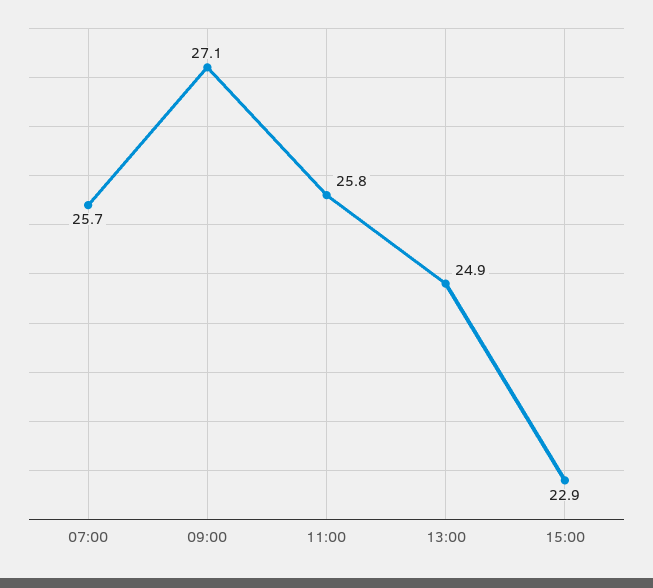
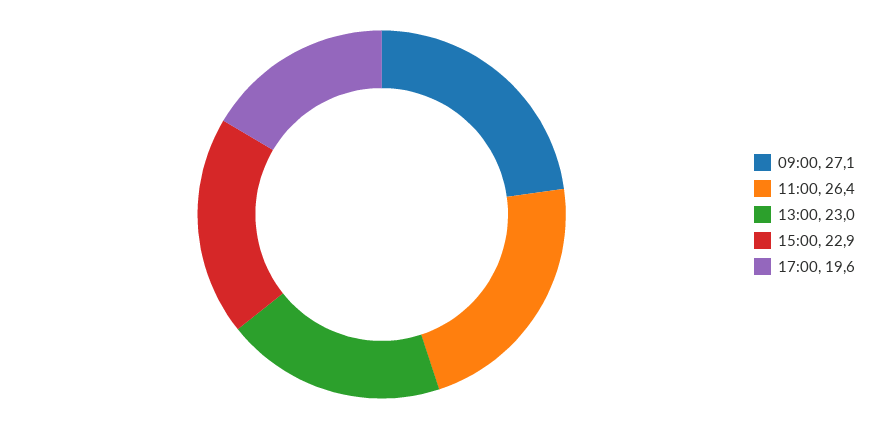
07:00: 25.7 -> none
11:00: 25.8 -> 26.4
13:00: 24.9 -> 23
17:00: none -> 19.6

